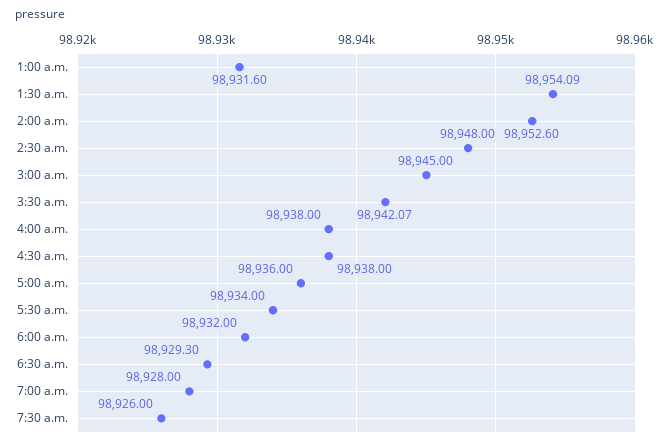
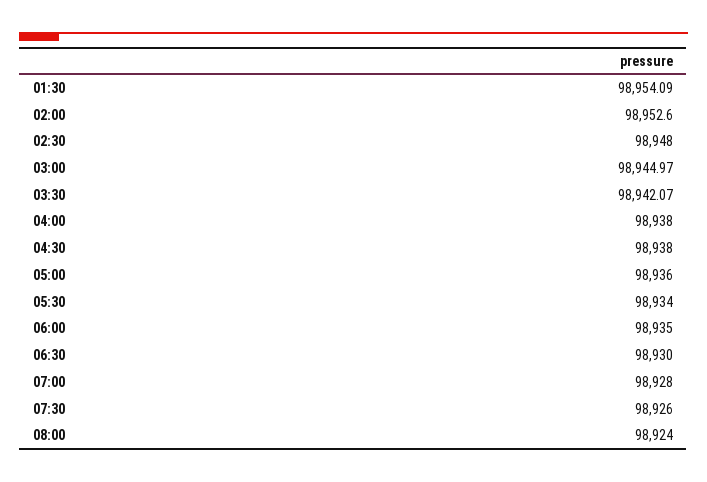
1:00 a.m.: 98931.6 -> none
3:00 a.m.: 98945 -> 98944.97
6:00 a.m.: 98932 -> 98935
6:30 a.m.: 98929.3 -> 98930
08:00: none -> 98924

